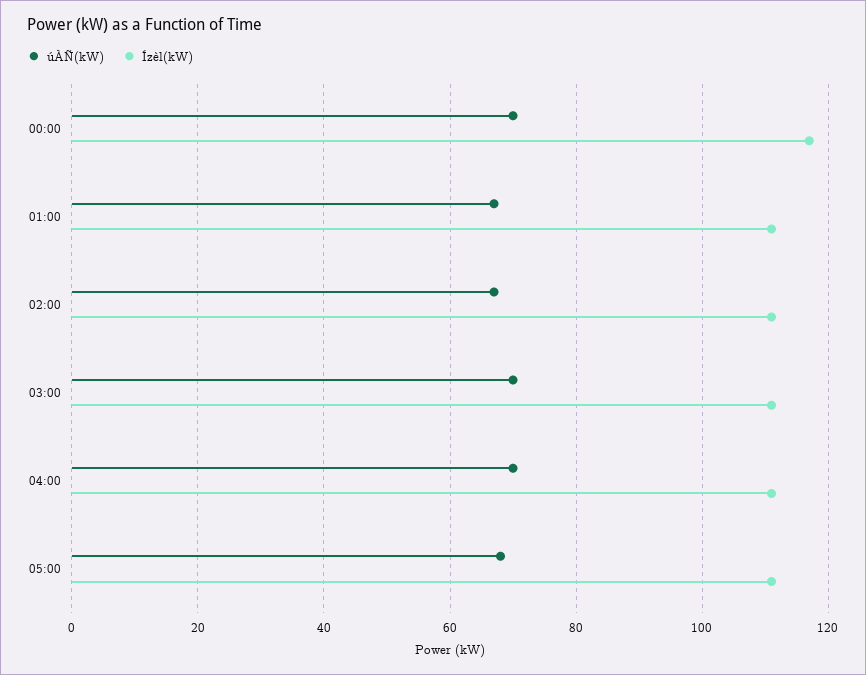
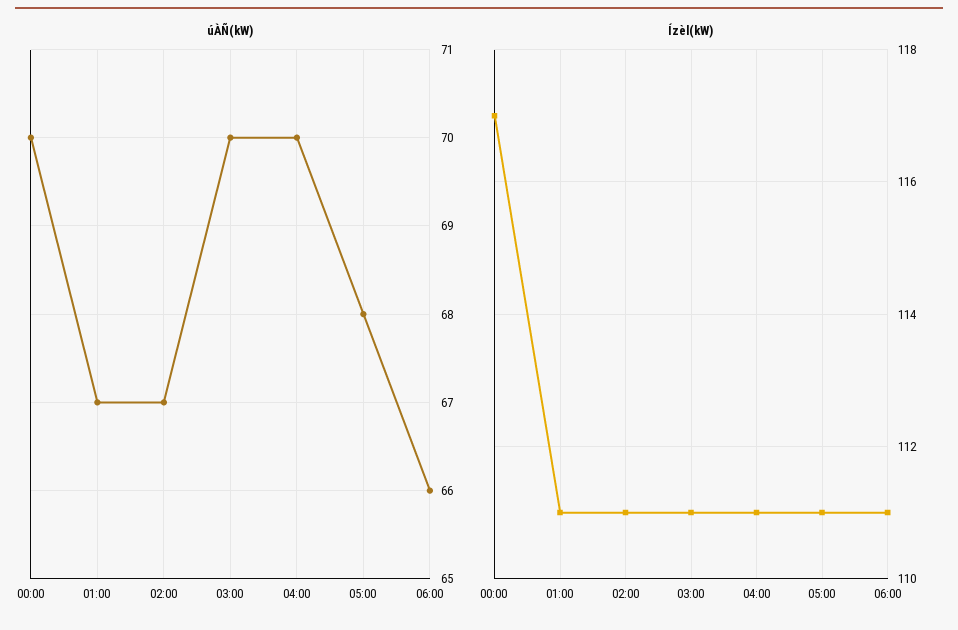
úÀÑ(kW), 06:00: none -> 66
Ízèl(kW), 06:00: none -> 111

